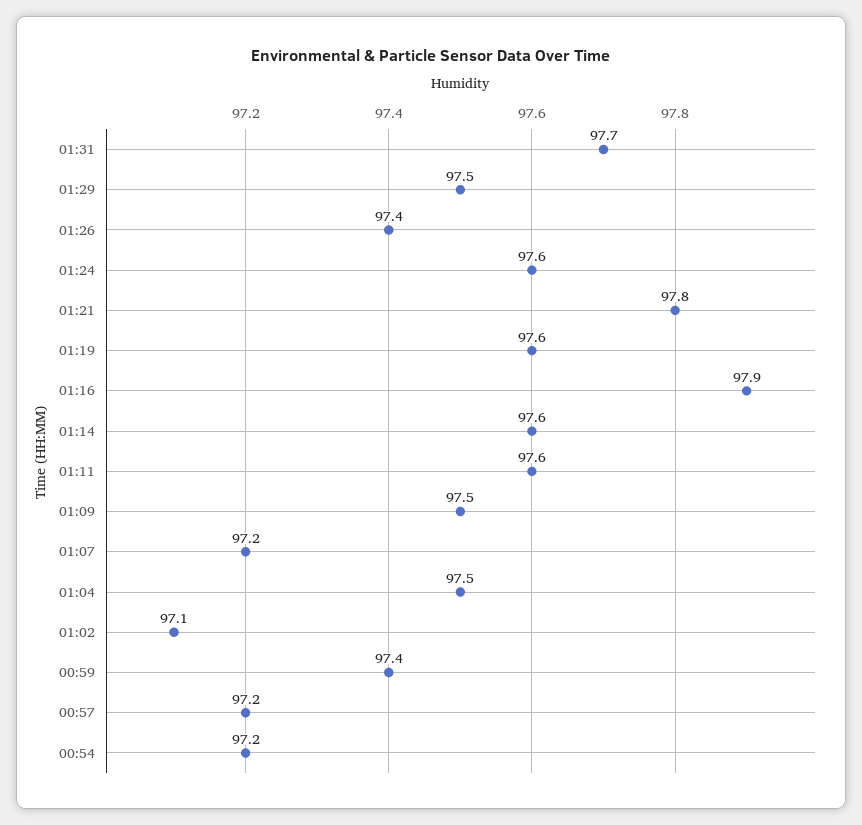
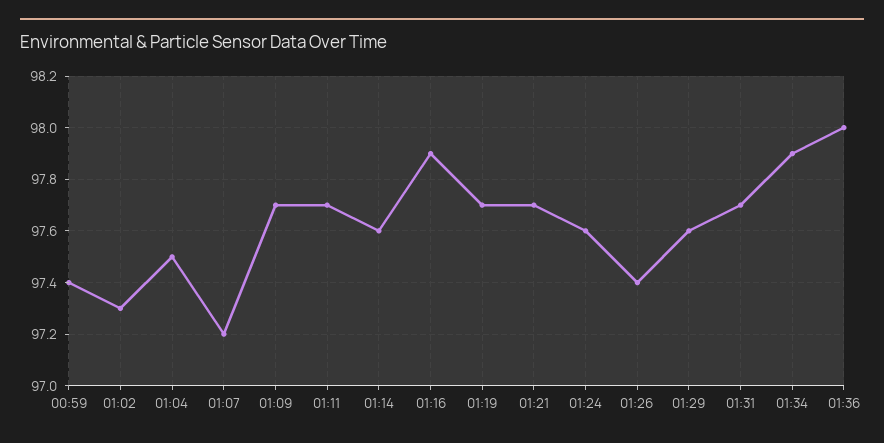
01:29: 97.5 -> 97.6
01:21: 97.8 -> 97.7
01:19: 97.6 -> 97.7
01:11: 97.6 -> 97.7
01:09: 97.5 -> 97.7
01:02: 97.1 -> 97.3
00:57: 97.2 -> none
00:54: 97.2 -> none
01:34: none -> 97.9
01:36: none -> 98

